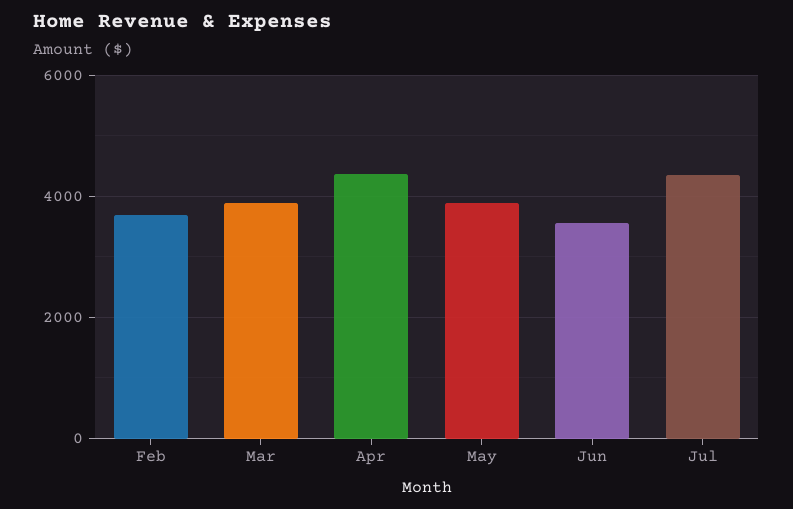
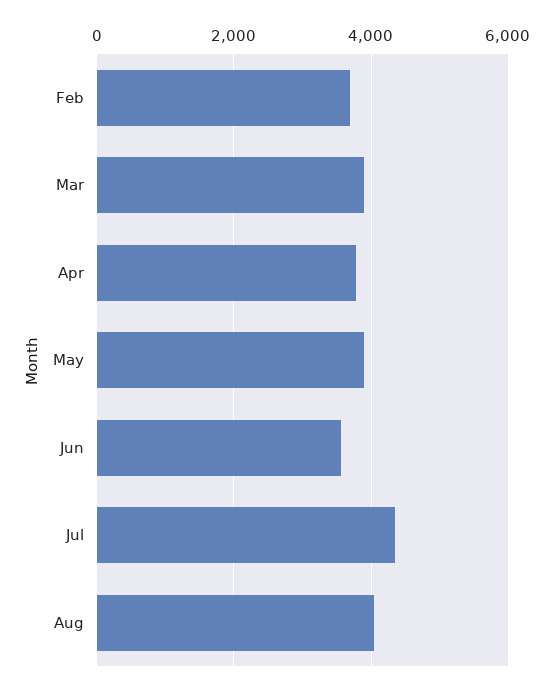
Apr: 4400 -> 3800
Aug: none -> 4000

